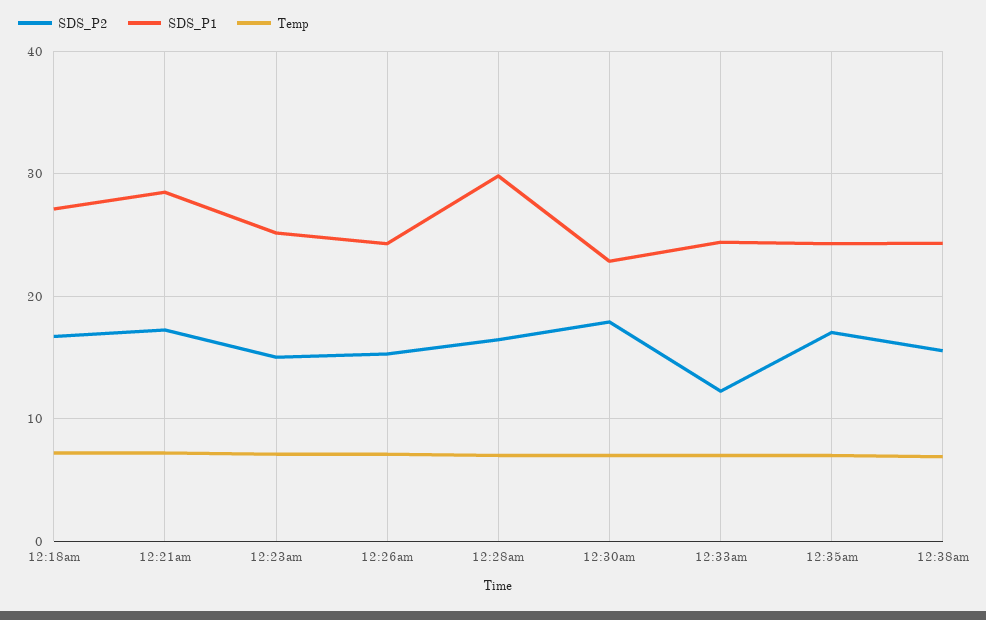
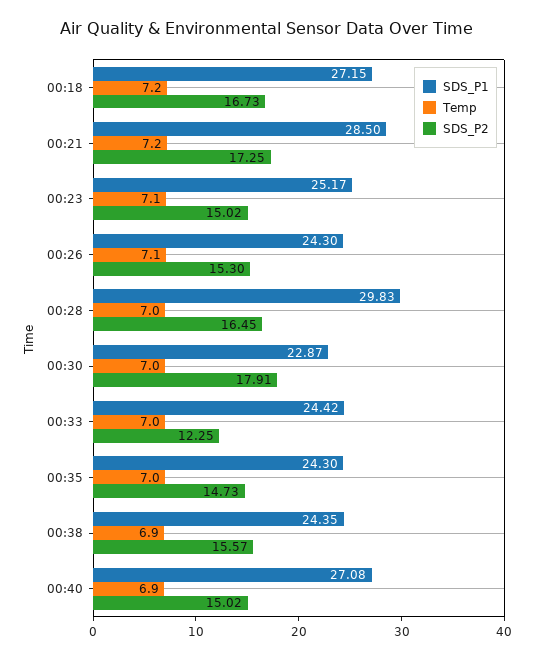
SDS_P2, 12:35am: 17 -> 14.73
SDS_P1, 00:40: none -> 27.08
Temp, 00:40: none -> 6.9
SDS_P2, 00:40: none -> 15.02

